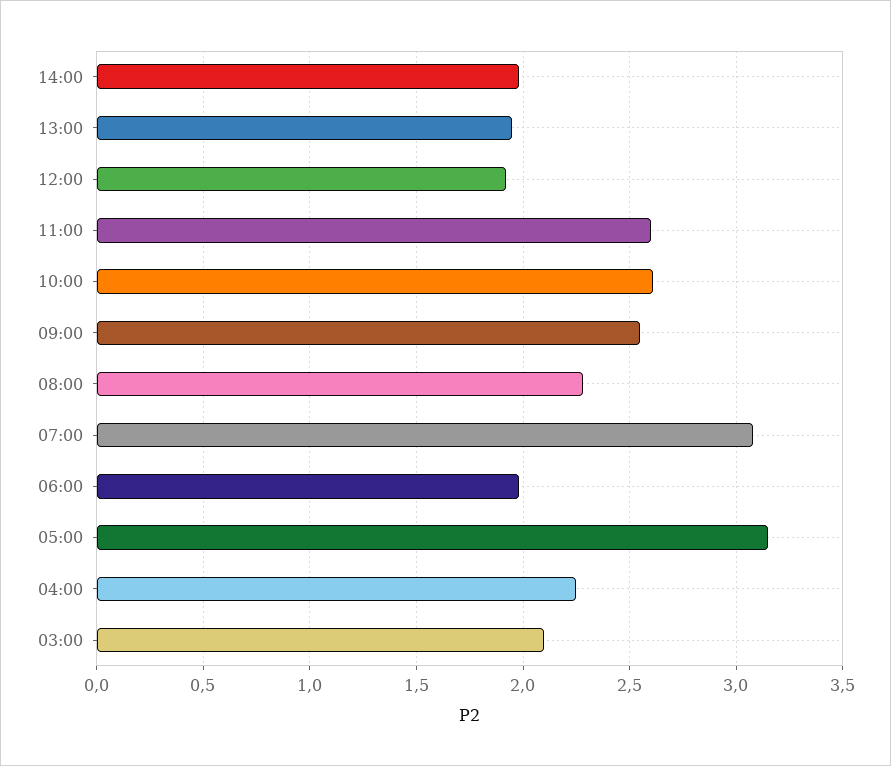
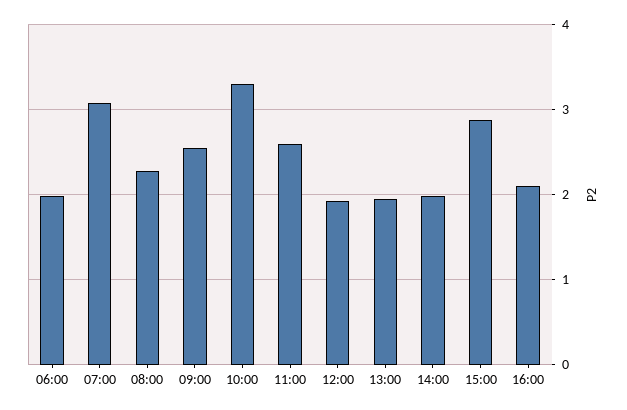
10:00: 2.6 -> 3.3
05:00: 3.15 -> none
04:00: 2.25 -> none
03:00: 2.1 -> none
15:00: none -> 2.9
16:00: none -> 2.1

